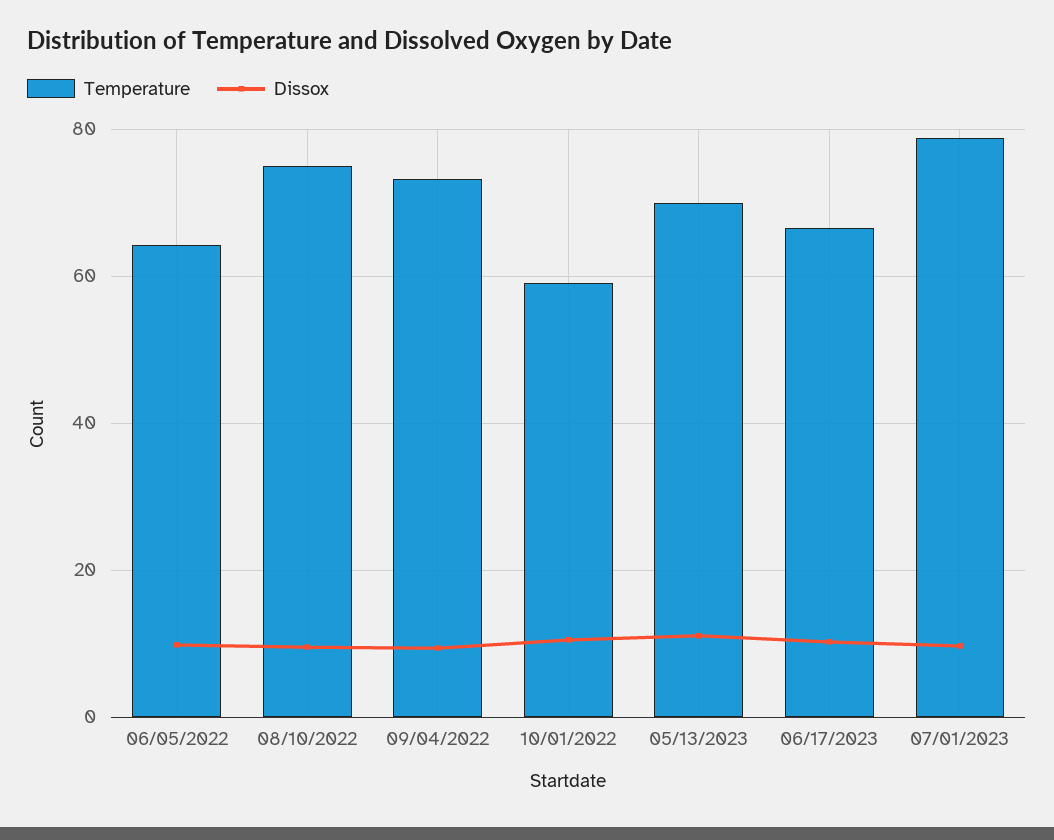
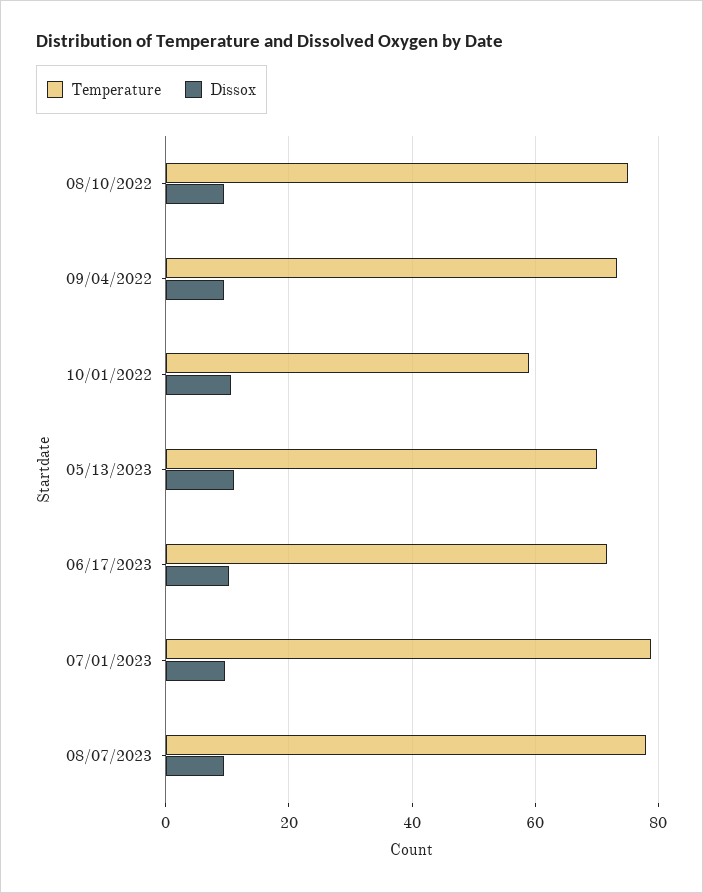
Temperature, 06/05/2022: 64 -> none
Dissox, 06/05/2022: 10 -> none
Temperature, 06/17/2023: 66 -> 72
Temperature, 08/07/2023: none -> 78
Dissox, 08/07/2023: none -> 10

